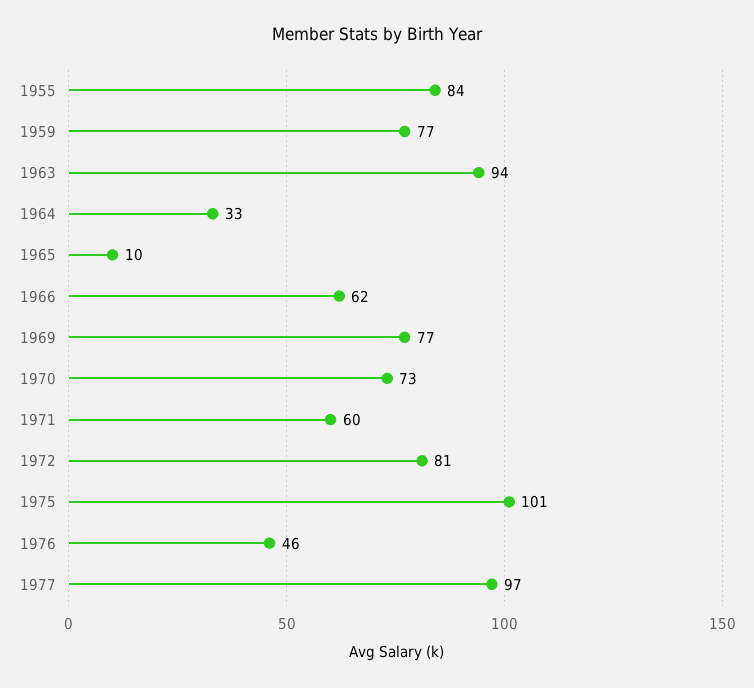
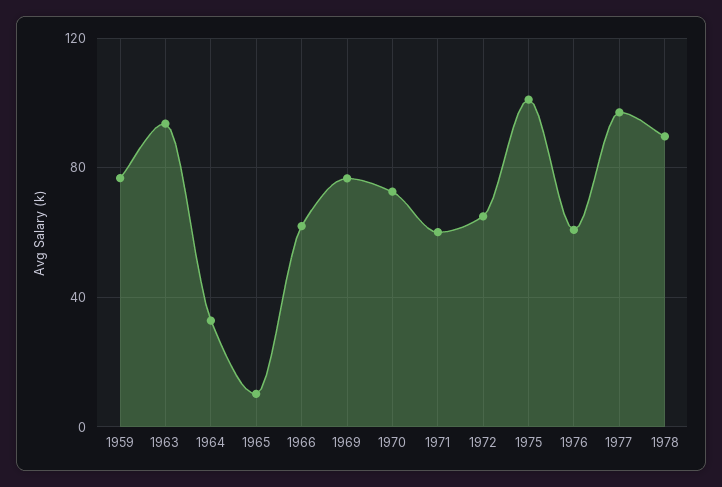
1955: 84 -> none
1972: 81 -> 65
1976: 46 -> 60
1978: none -> 90

